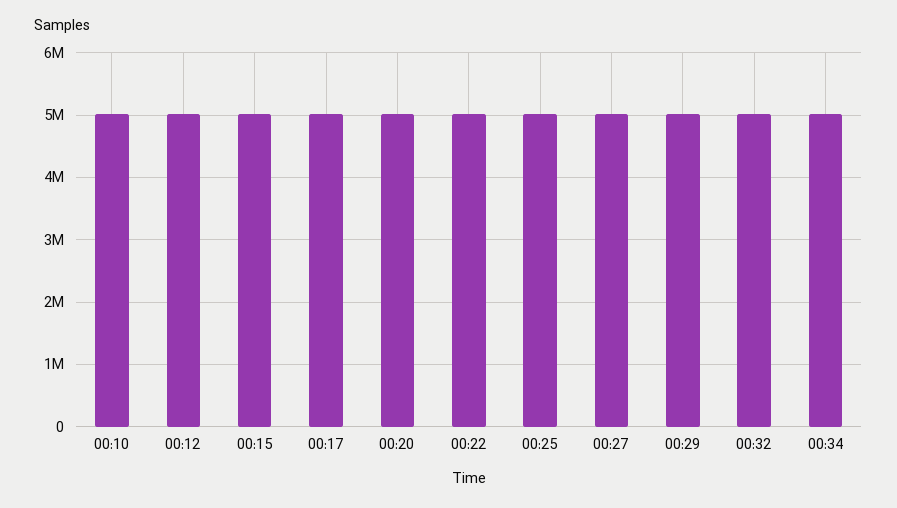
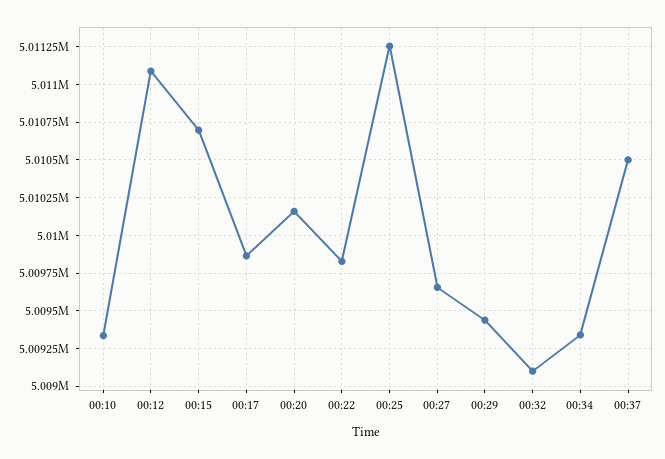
00:37: none -> 5010500

